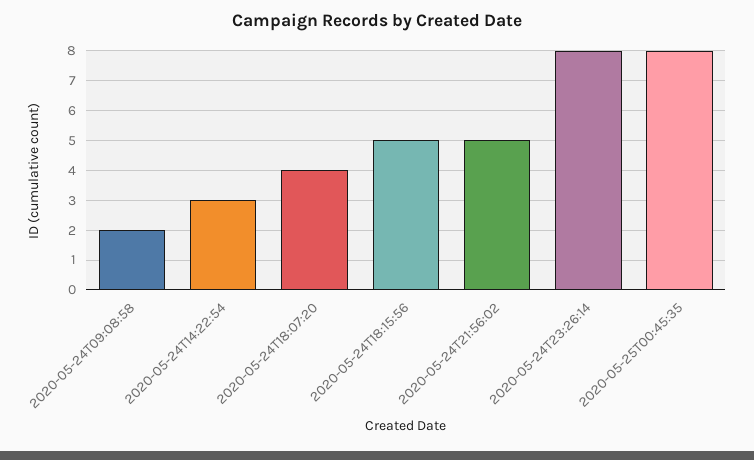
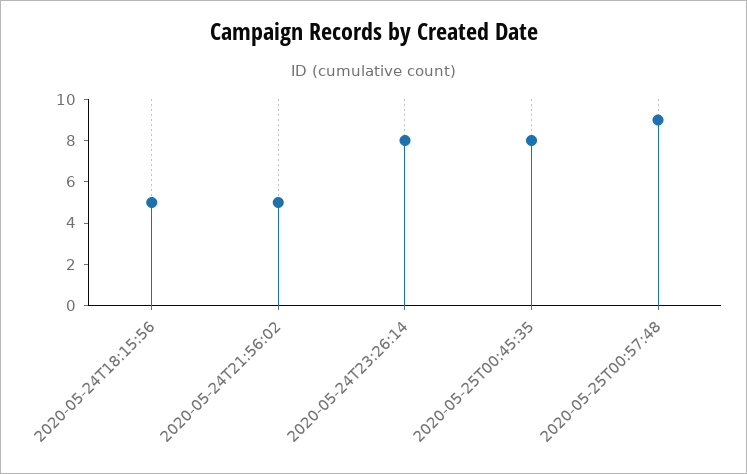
2020-05-24T09:08:58: 2 -> none
2020-05-24T14:22:54: 3 -> none
2020-05-24T18:07:20: 4 -> none
2020-05-25T00:57:48: none -> 9

